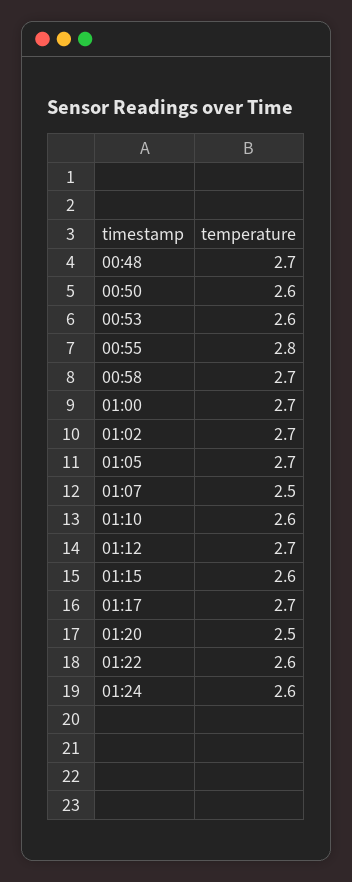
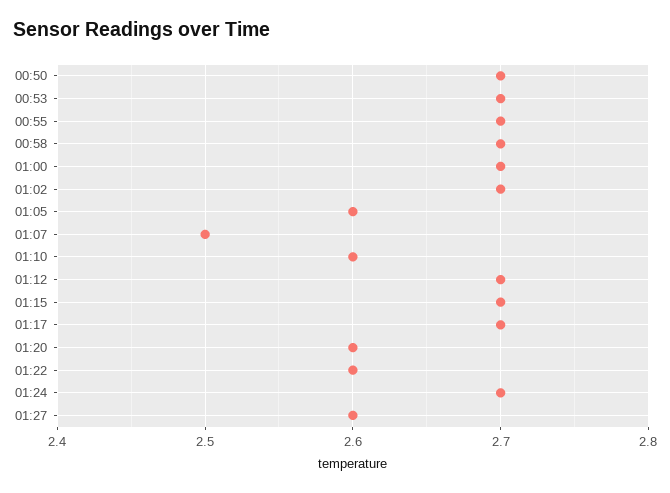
00:48: 2.7 -> none
00:50: 2.6 -> 2.7
00:53: 2.6 -> 2.7
00:55: 2.8 -> 2.7
01:05: 2.7 -> 2.6
01:15: 2.6 -> 2.7
01:20: 2.5 -> 2.6
01:24: 2.6 -> 2.7
01:27: none -> 2.6

